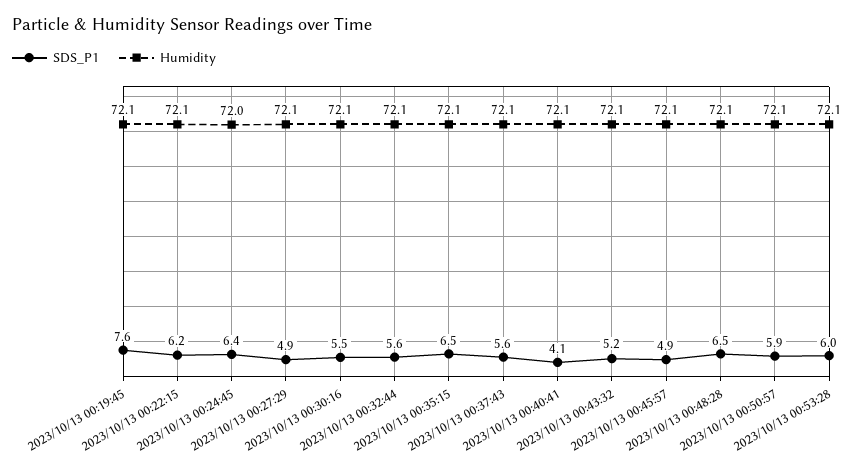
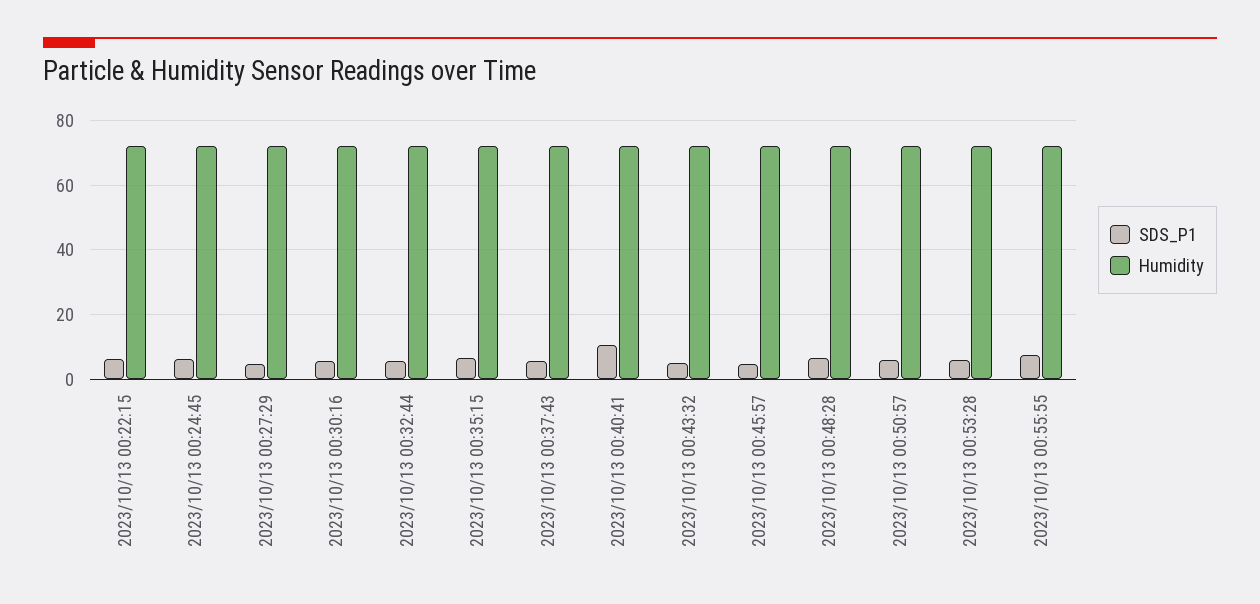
SDS_P1, 2023/10/13 00:19:45: 7.6 -> none
Humidity, 2023/10/13 00:19:45: 72.1 -> none
SDS_P1, 2023/10/13 00:40:41: 4.1 -> 10
SDS_P1, 2023/10/13 00:55:55: none -> 8
Humidity, 2023/10/13 00:55:55: none -> 72

